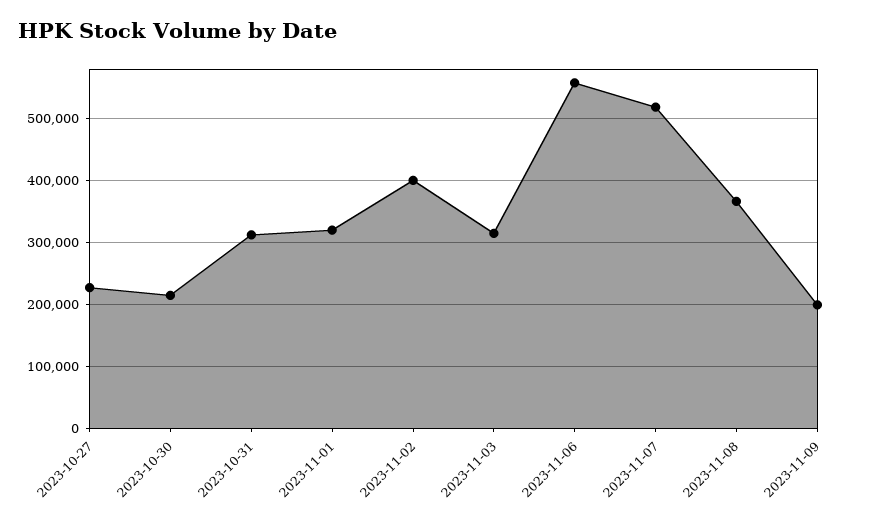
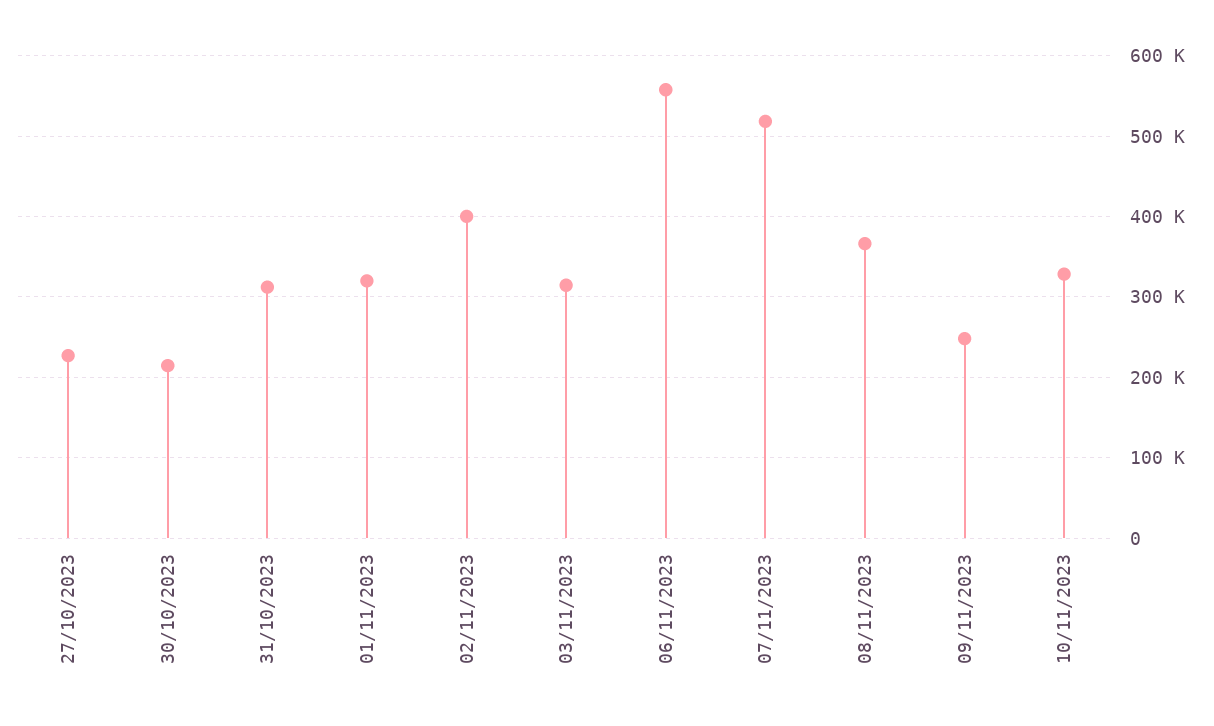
2023-11-09: 200000 -> 250000
10/11/2023: none -> 330000

